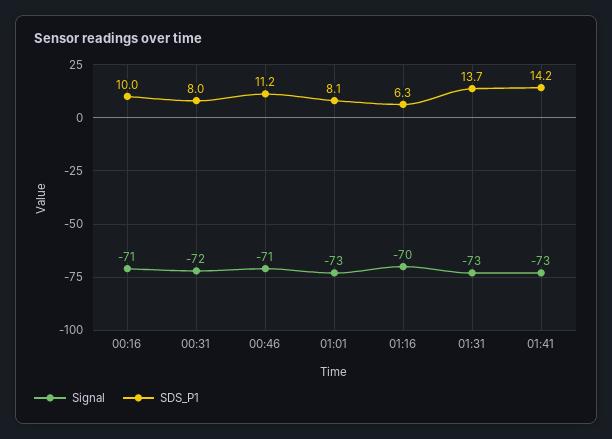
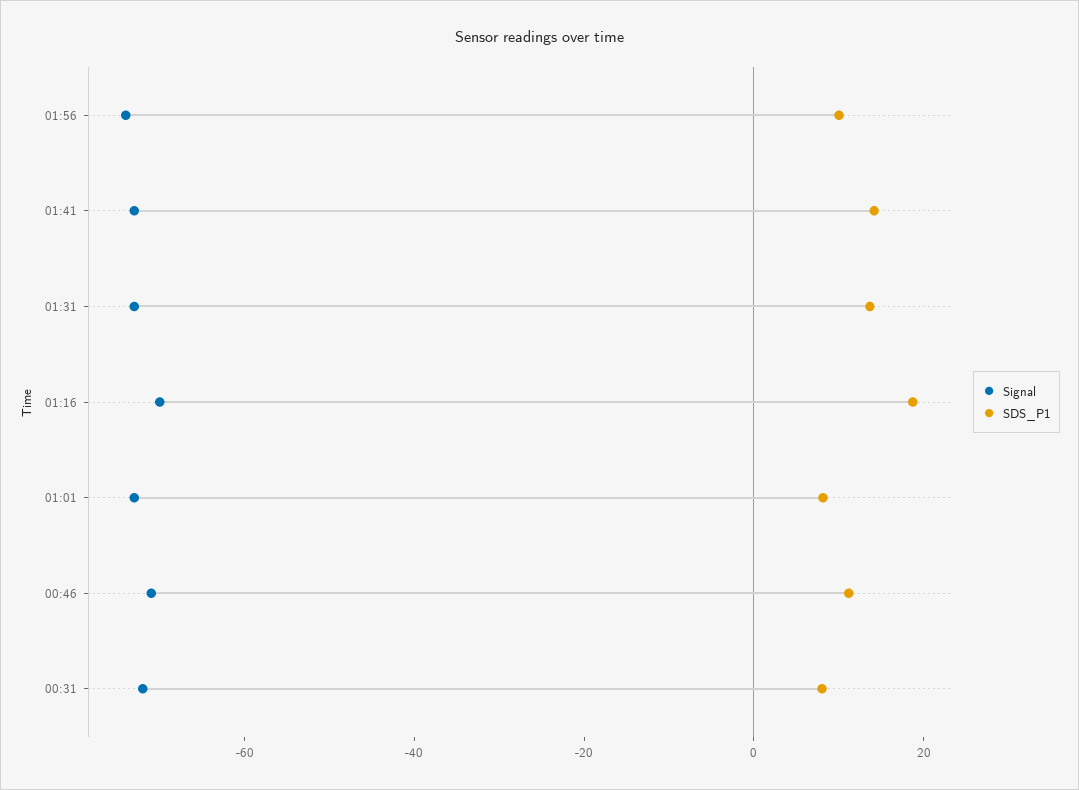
Signal, 00:16: -71 -> none
SDS_P1, 00:16: 10 -> none
SDS_P1, 01:16: 6.3 -> 20
Signal, 01:56: none -> -75
SDS_P1, 01:56: none -> 10

